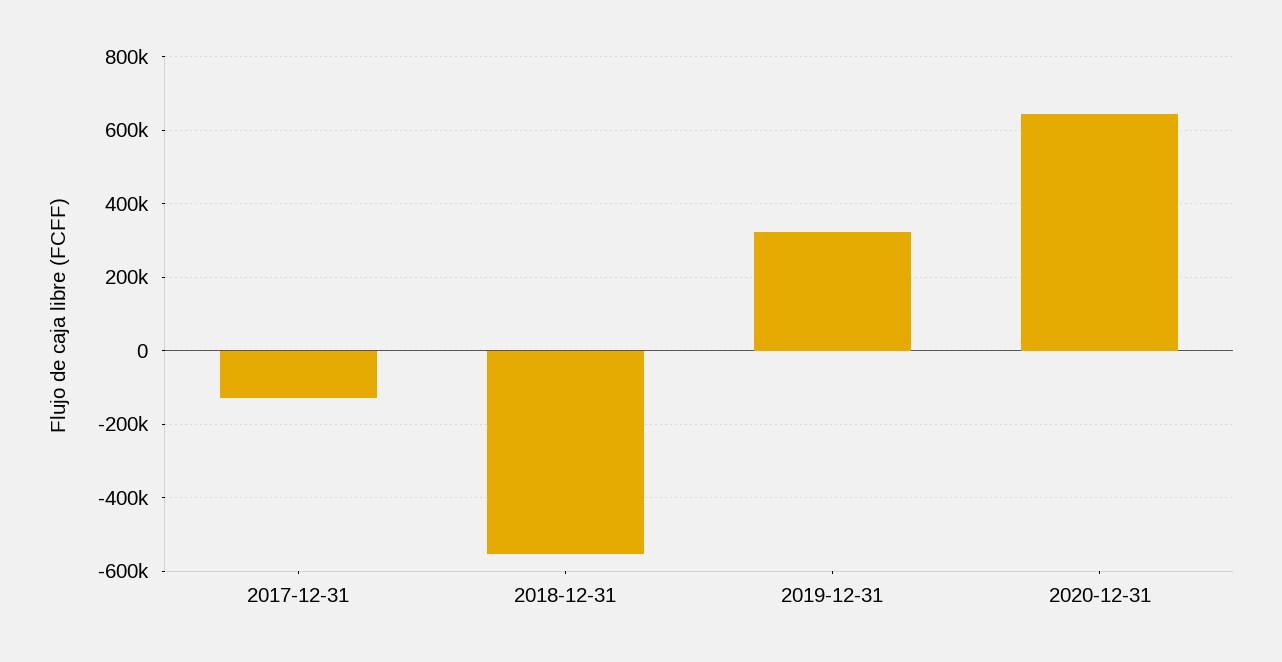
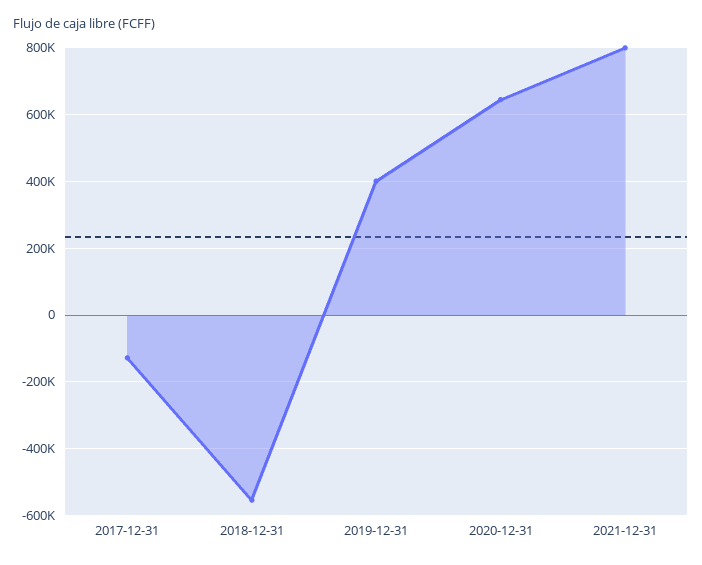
2019-12-31: 320000 -> 400000
2021-12-31: none -> 800000

